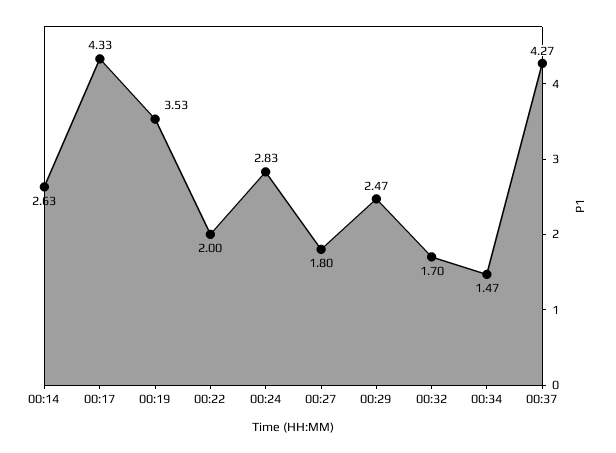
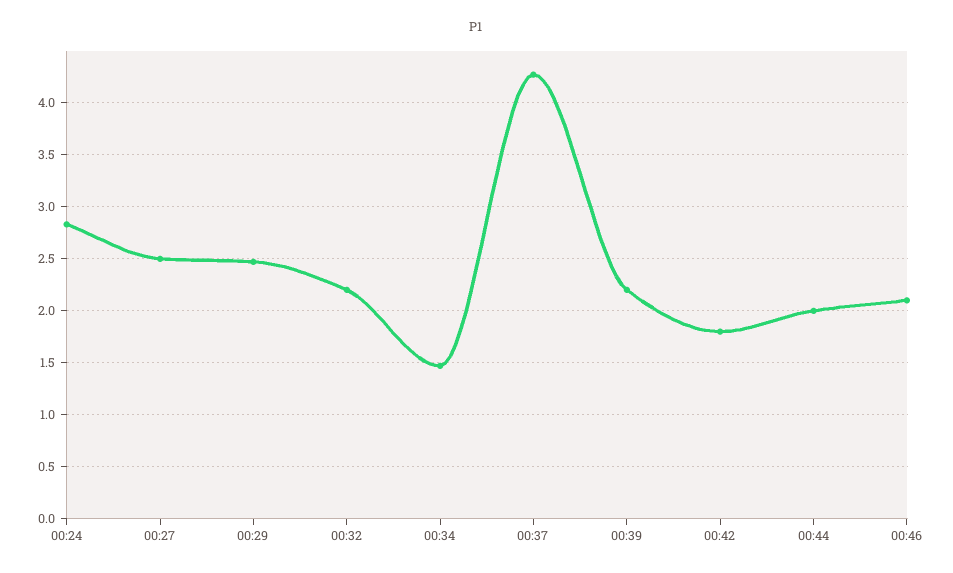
00:14: 2.63 -> none
00:17: 4.33 -> none
00:19: 3.53 -> none
00:22: 2 -> none
00:27: 1.8 -> 2.5
00:32: 1.7 -> 2.2
00:39: none -> 2.2
00:42: none -> 1.8
00:44: none -> 2
00:46: none -> 2.1

